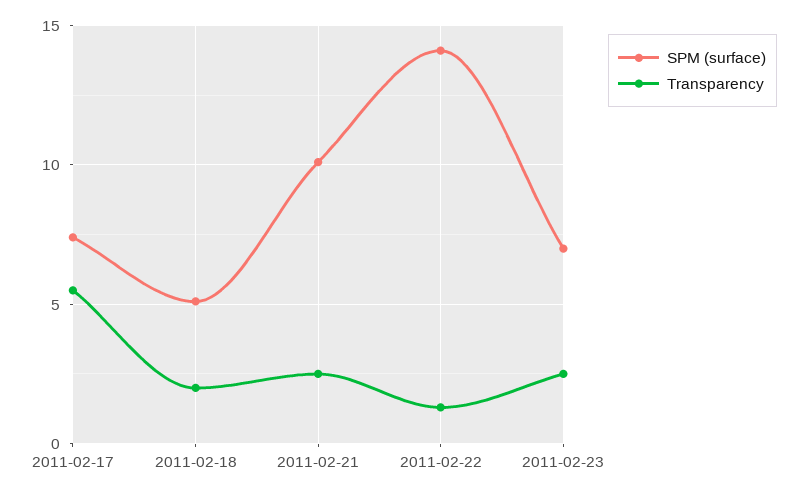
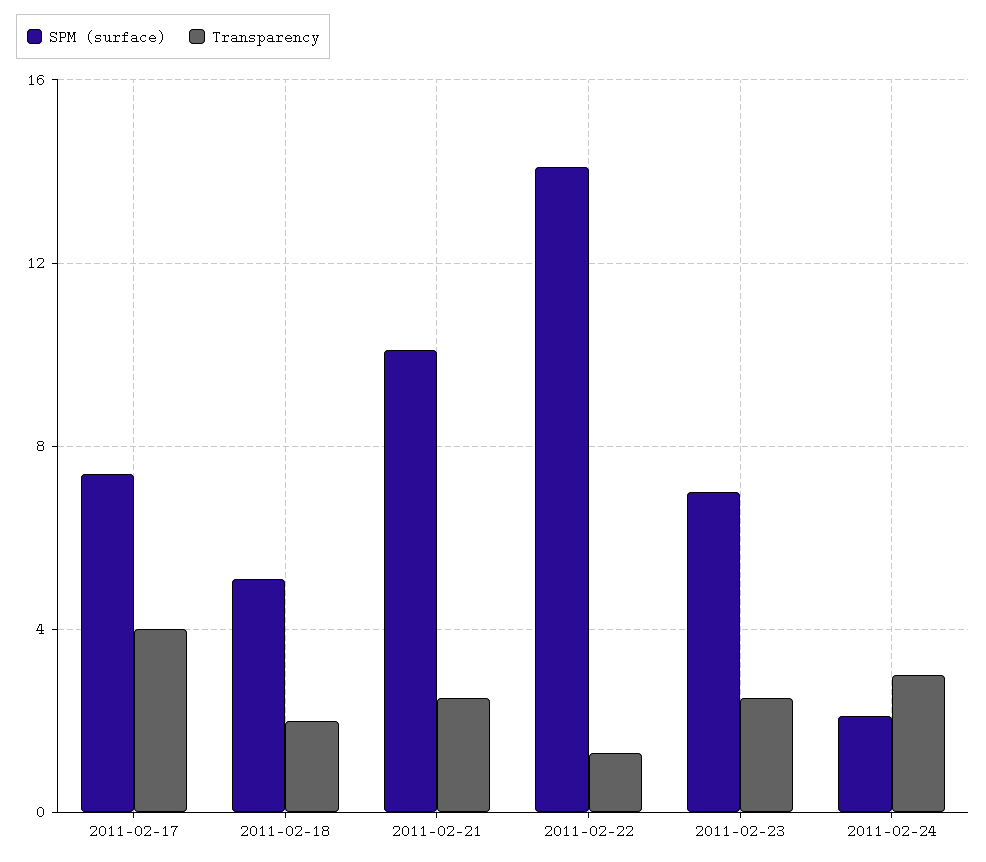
Transparency, 2011-02-17: 5.5 -> 4
SPM (surface), 2011-02-24: none -> 2
Transparency, 2011-02-24: none -> 3

